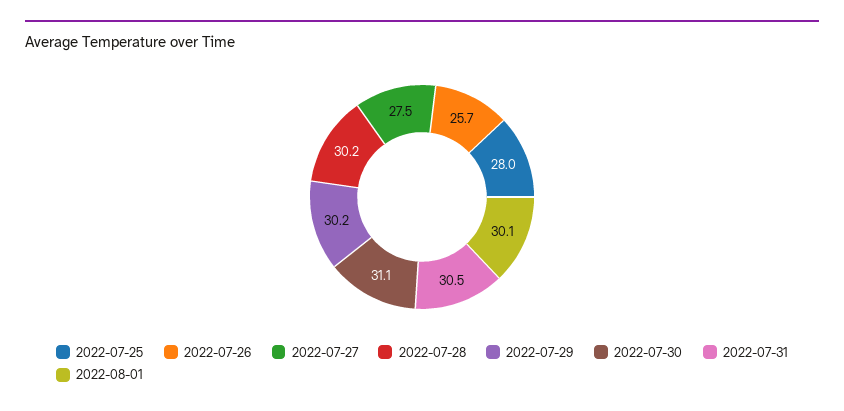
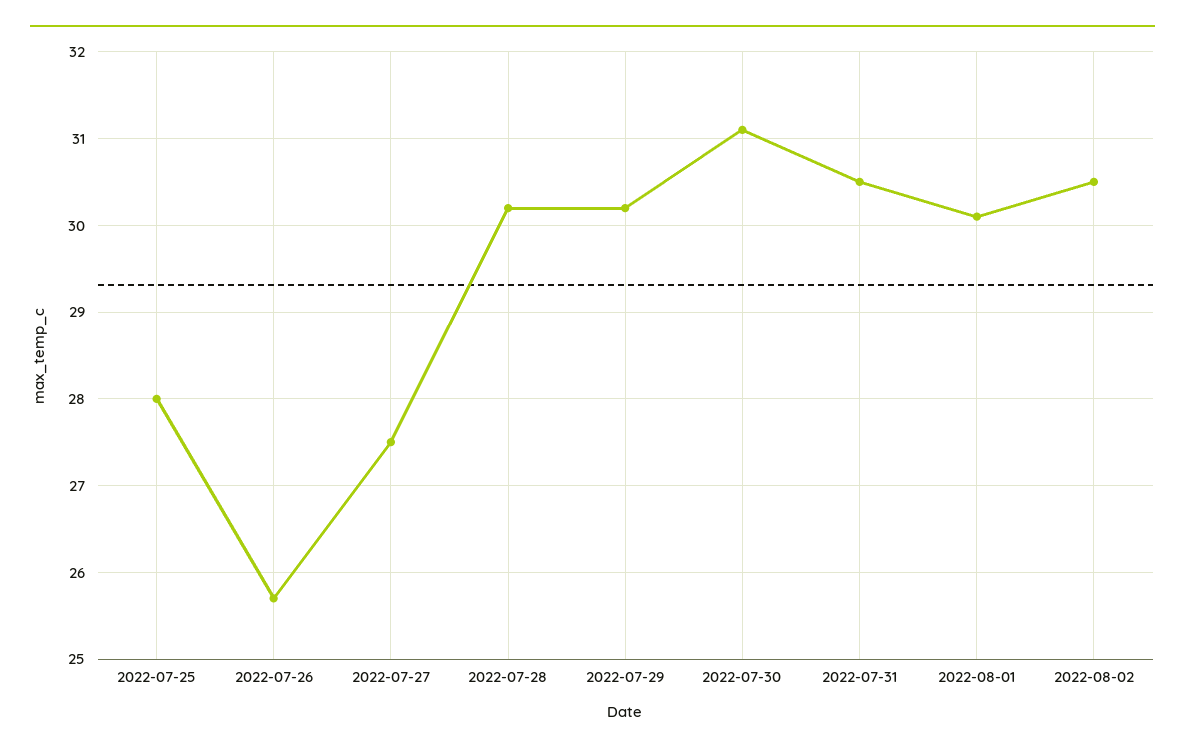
2022-08-02: none -> 30.5

